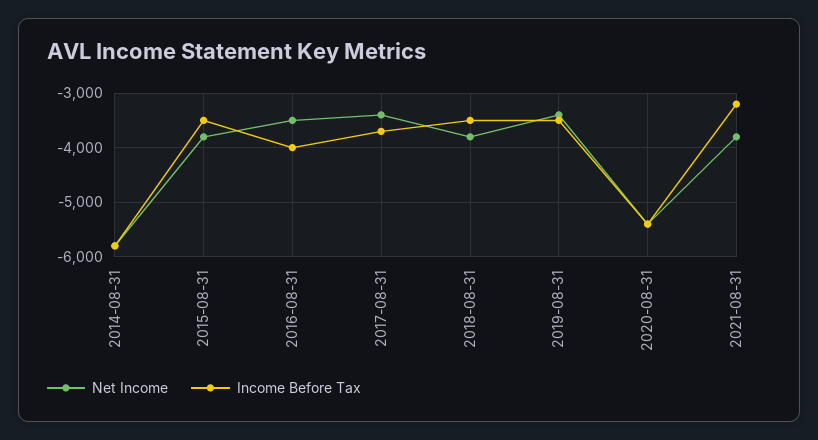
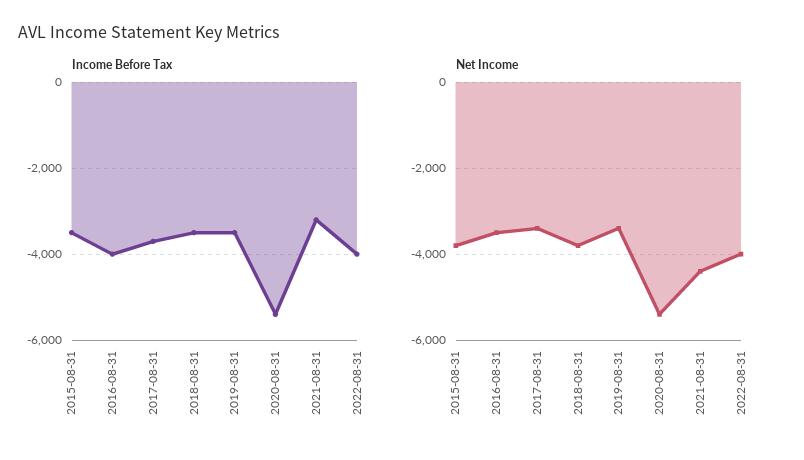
Net Income, 2014-08-31: -5800 -> none
Income Before Tax, 2014-08-31: -5800 -> none
Net Income, 2021-08-31: -3800 -> -4400
Income Before Tax, 2022-08-31: none -> -4000
Net Income, 2022-08-31: none -> -4000

